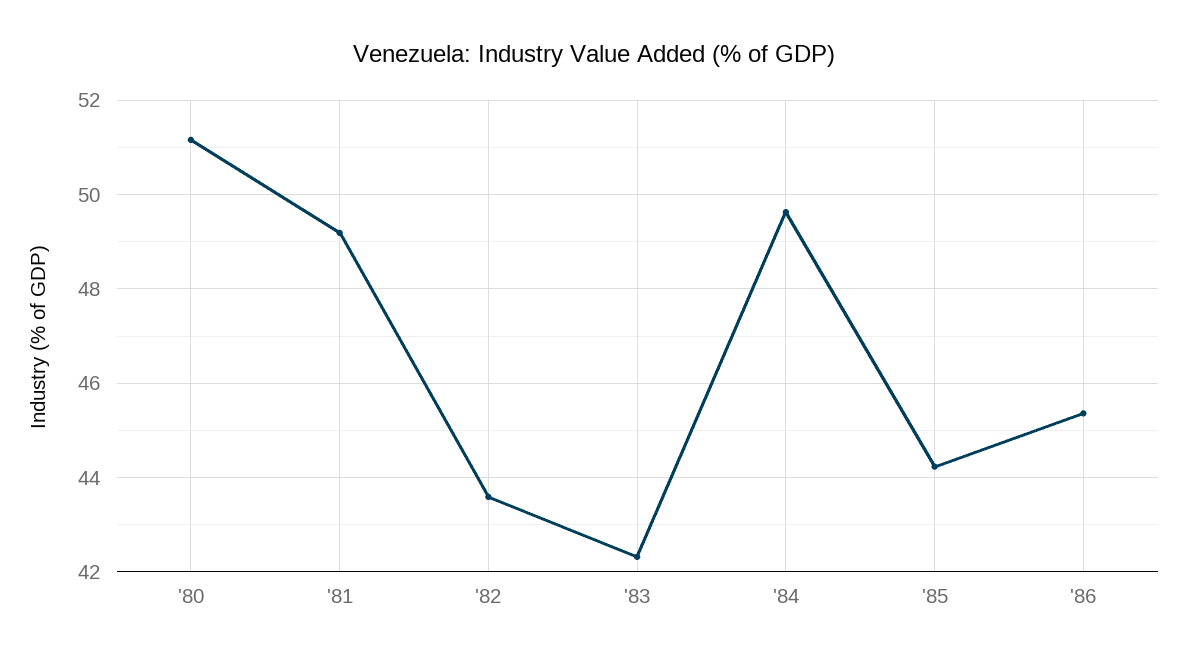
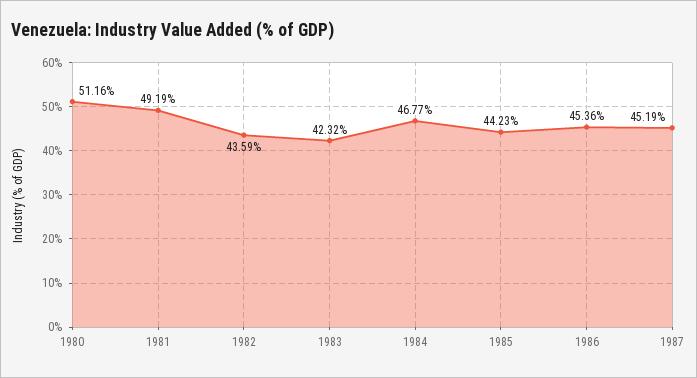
'84: 49.6 -> 46.77
1987: none -> 45.19

